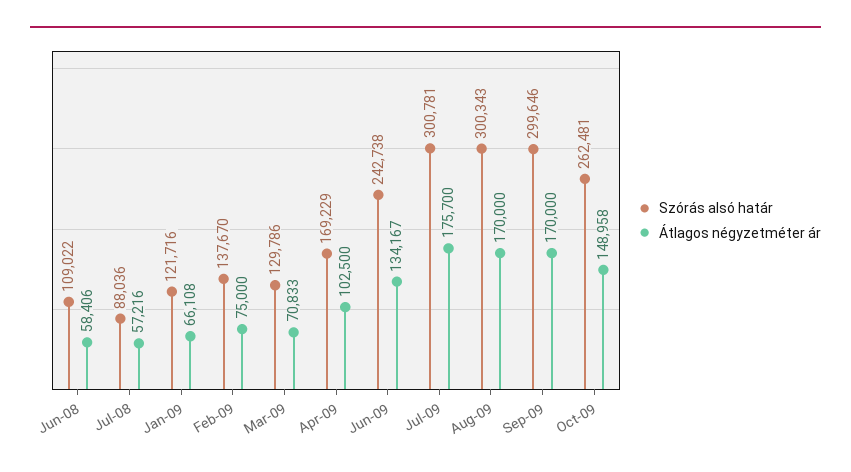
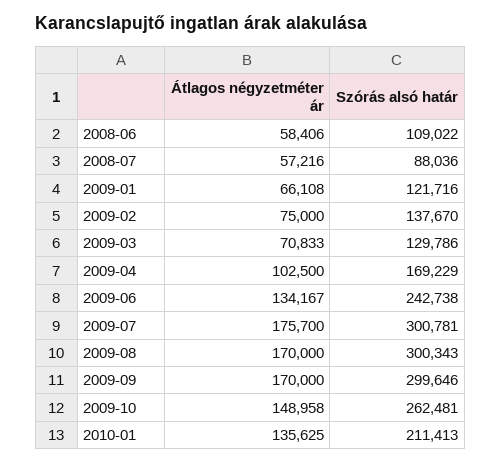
Átlagos négyzetméter ár, 2010-01: none -> 135625
Szórás alsó határ, 2010-01: none -> 211413

